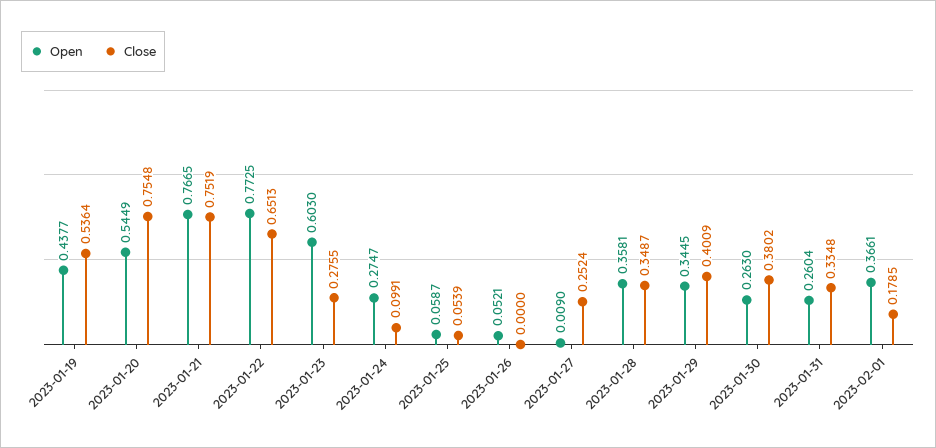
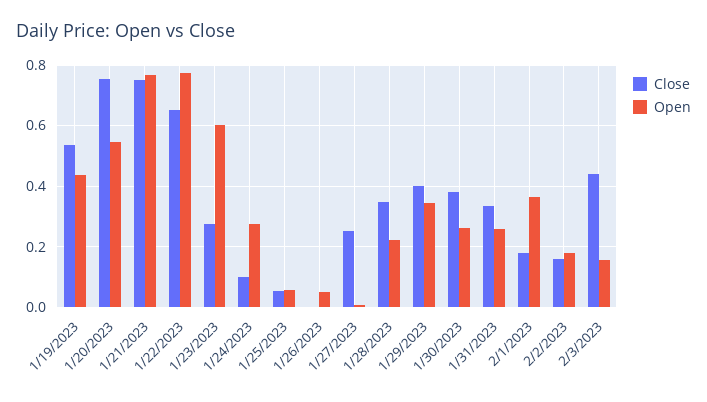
Open, 2023-01-28: 0.3581 -> 0.22
Close, 2/2/2023: none -> 0.16
Open, 2/2/2023: none -> 0.18
Close, 2/3/2023: none -> 0.44
Open, 2/3/2023: none -> 0.16

